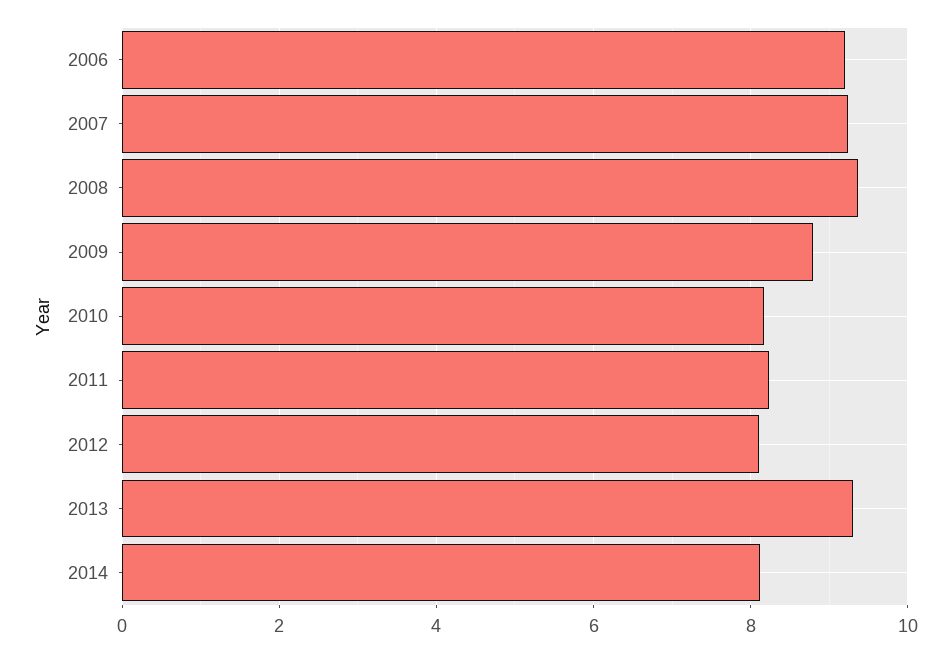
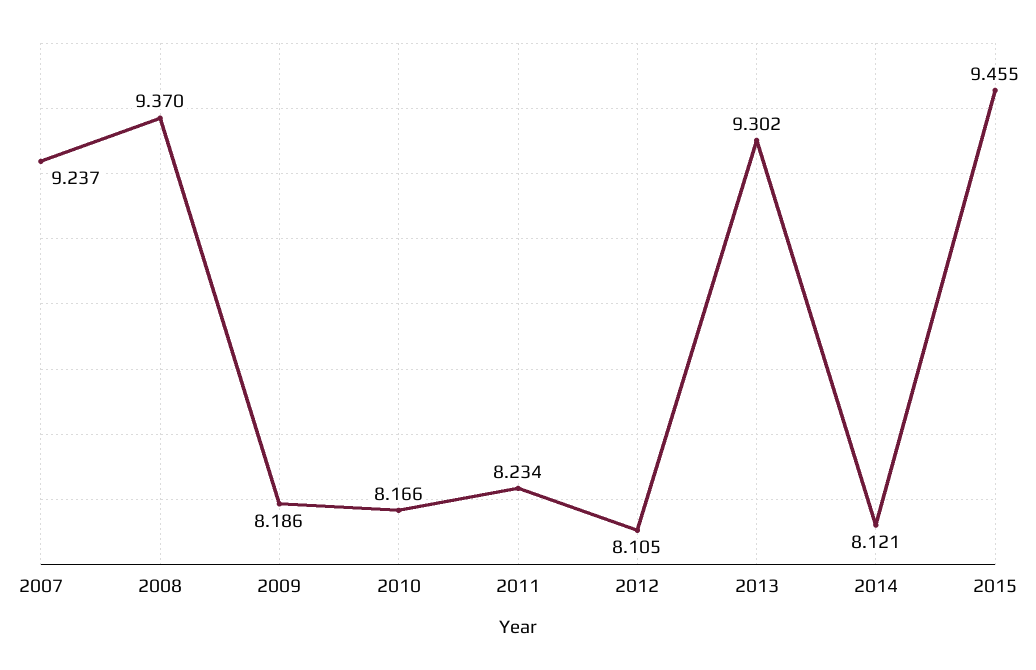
2006: 9.2 -> none
2009: 8.8 -> 8.186
2015: none -> 9.455

